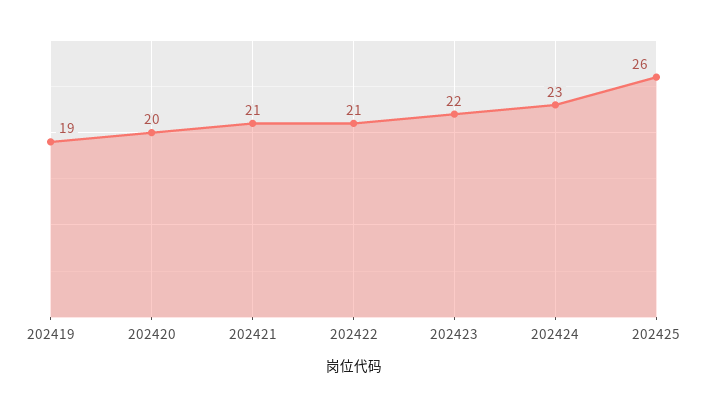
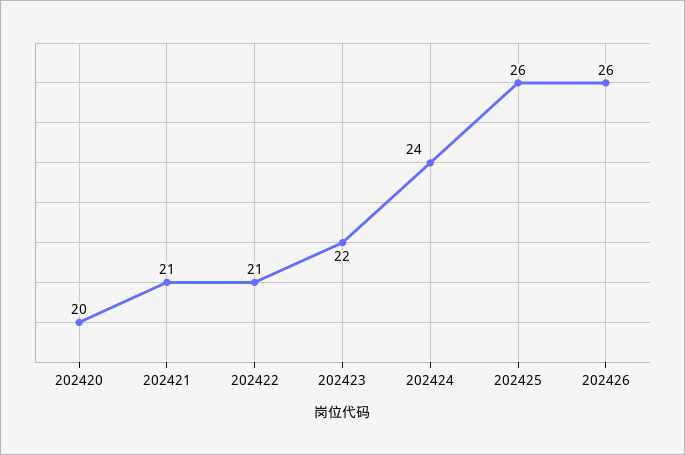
202419: 19 -> none
202424: 23 -> 24
202426: none -> 26

